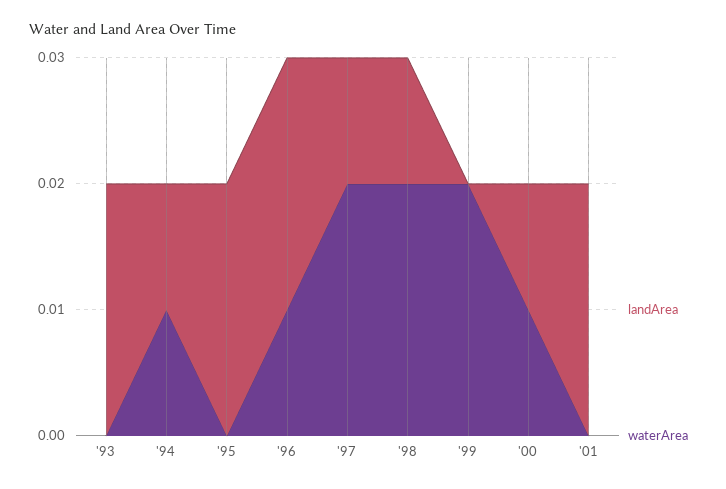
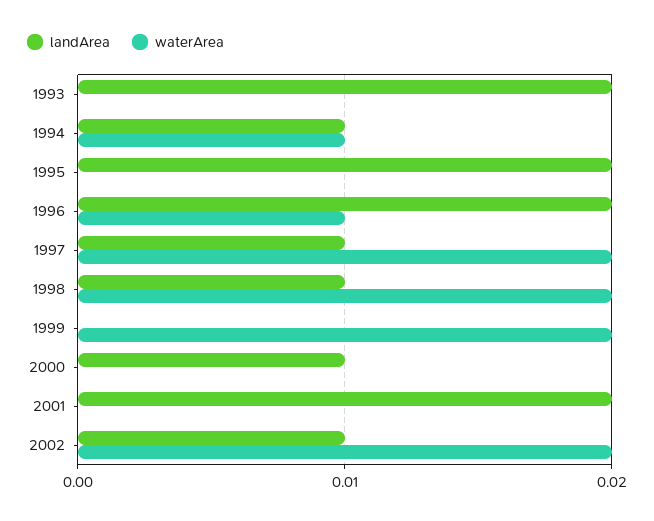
waterArea, '00: 0.01 -> 0
landArea, 2002: none -> 0.01
waterArea, 2002: none -> 0.02

